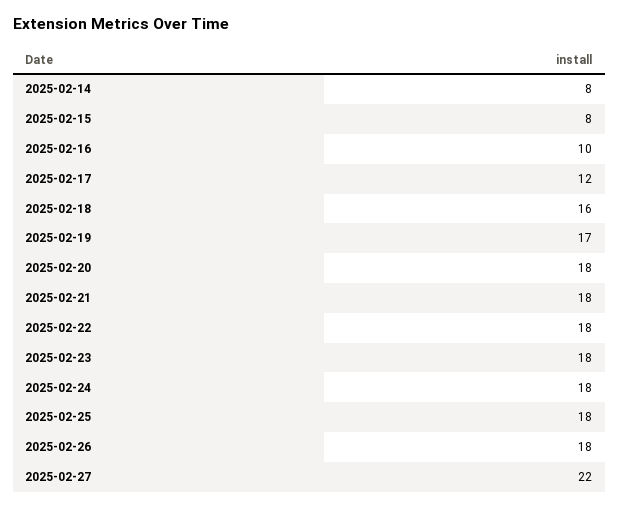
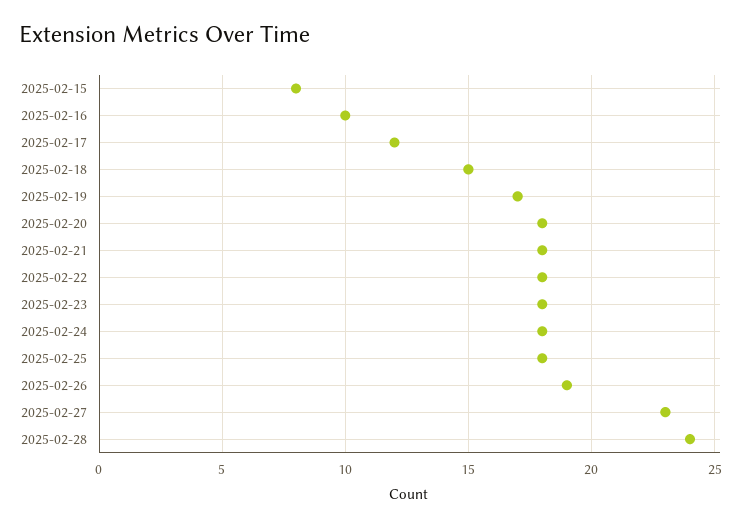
2025-02-14: 8 -> none
2025-02-18: 16 -> 15
2025-02-26: 18 -> 19
2025-02-27: 22 -> 23
2025-02-28: none -> 24

